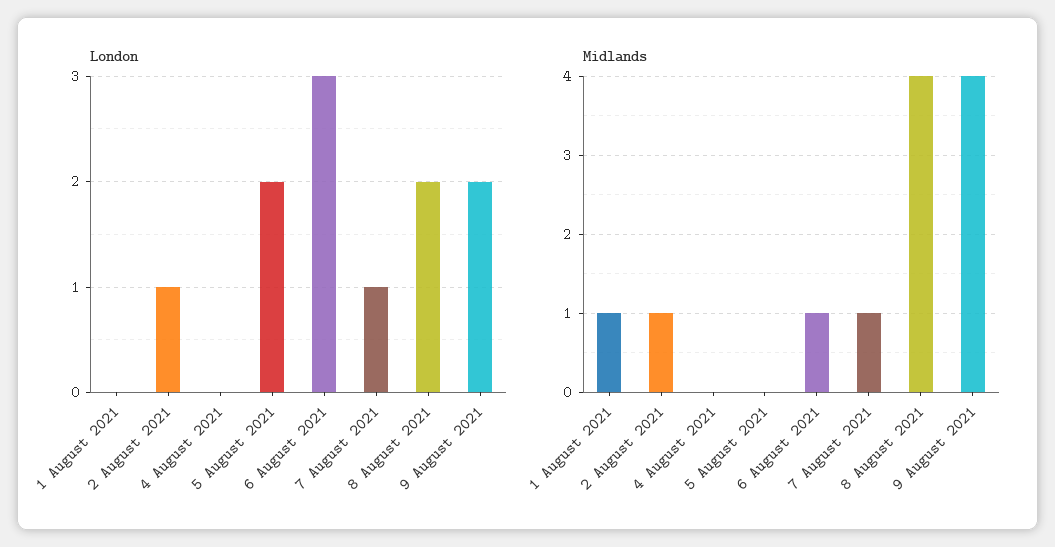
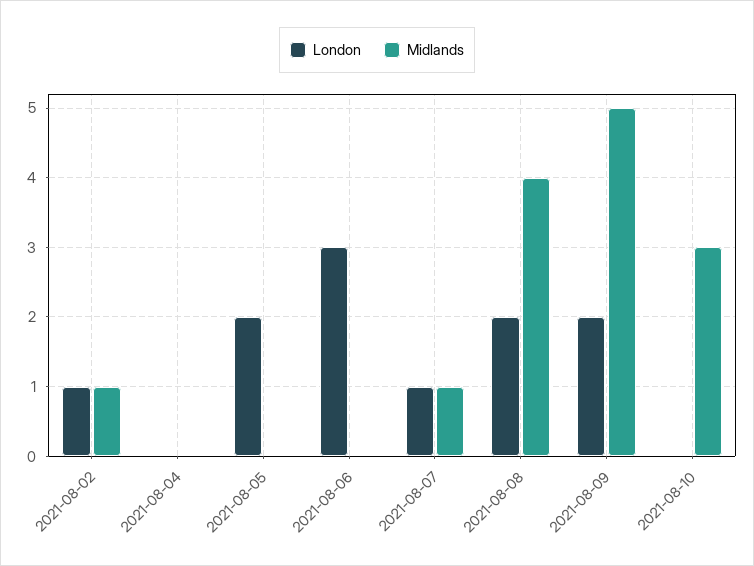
London, 1 August 2021: 0 -> none
Midlands, 1 August 2021: 1 -> none
Midlands, 6 August 2021: 1 -> 0
Midlands, 9 August 2021: 4 -> 5
London, 2021-08-10: none -> 0
Midlands, 2021-08-10: none -> 3

